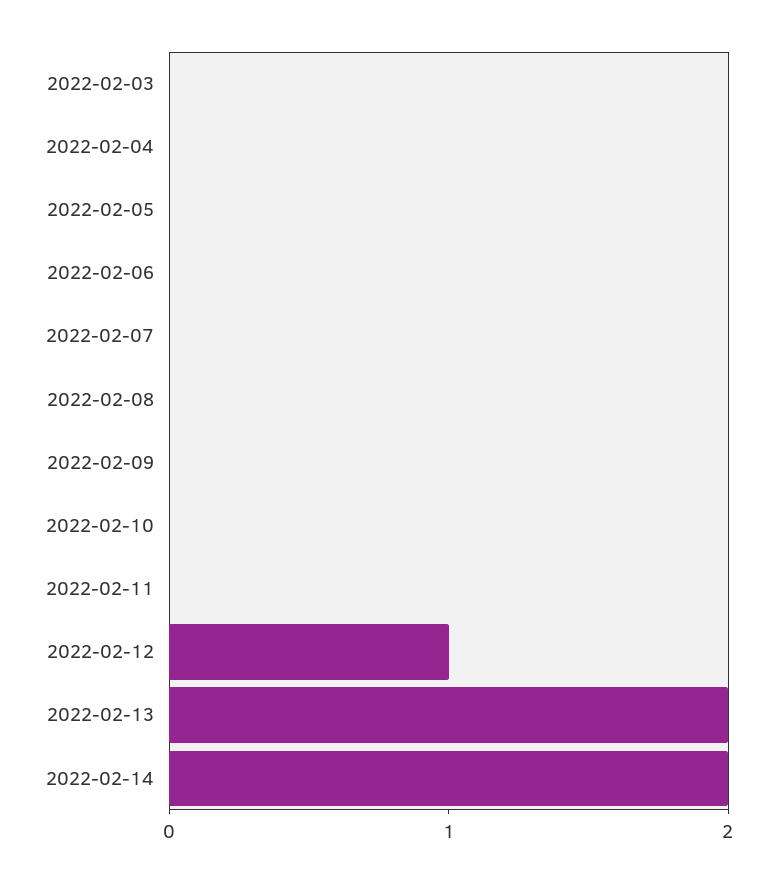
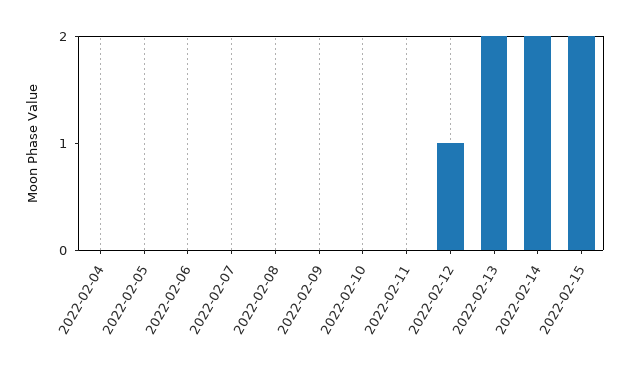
2022-02-03: 0 -> none
2022-02-15: none -> 2

